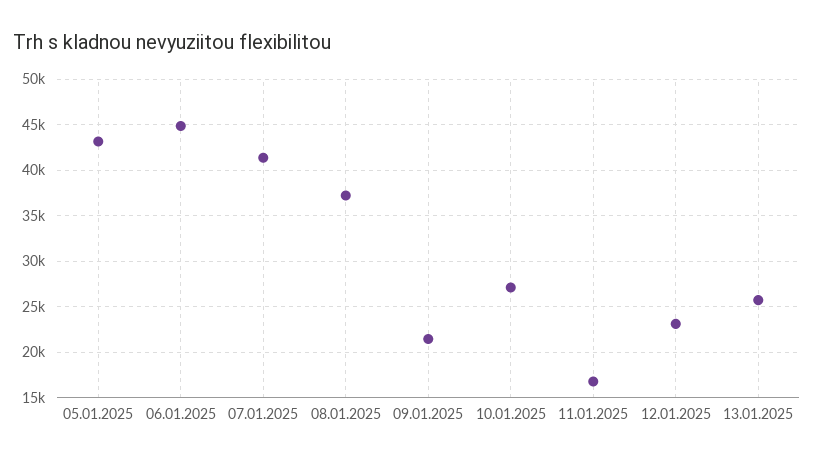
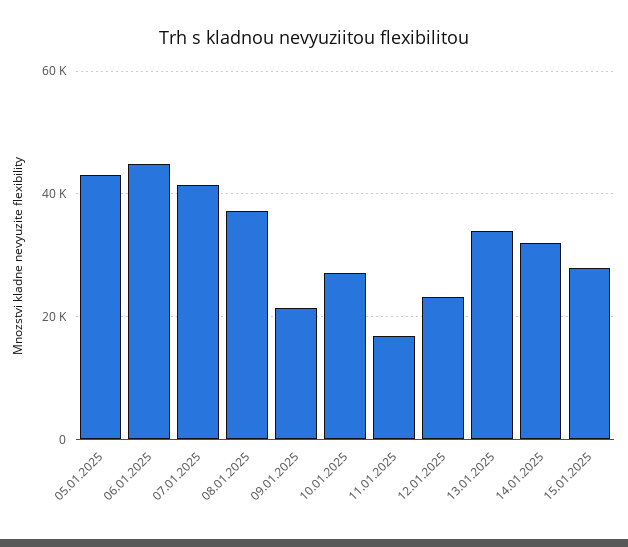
13.01.2025: 26000 -> 34000
14.01.2025: none -> 32000
15.01.2025: none -> 28000

